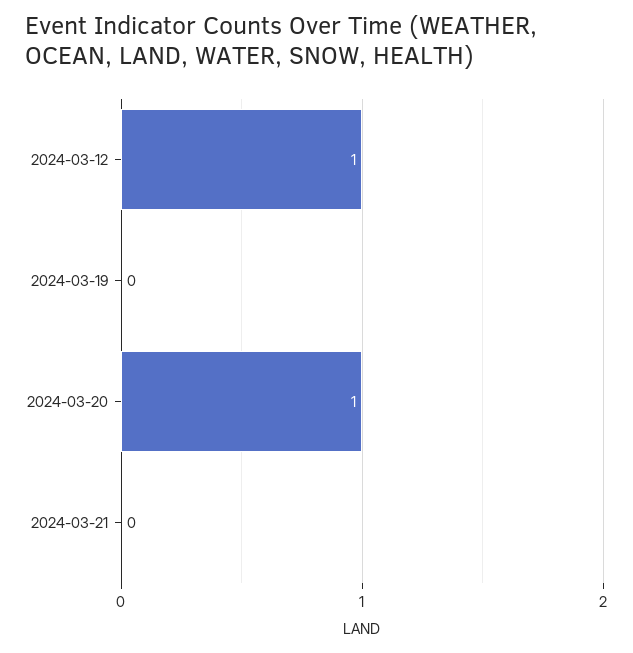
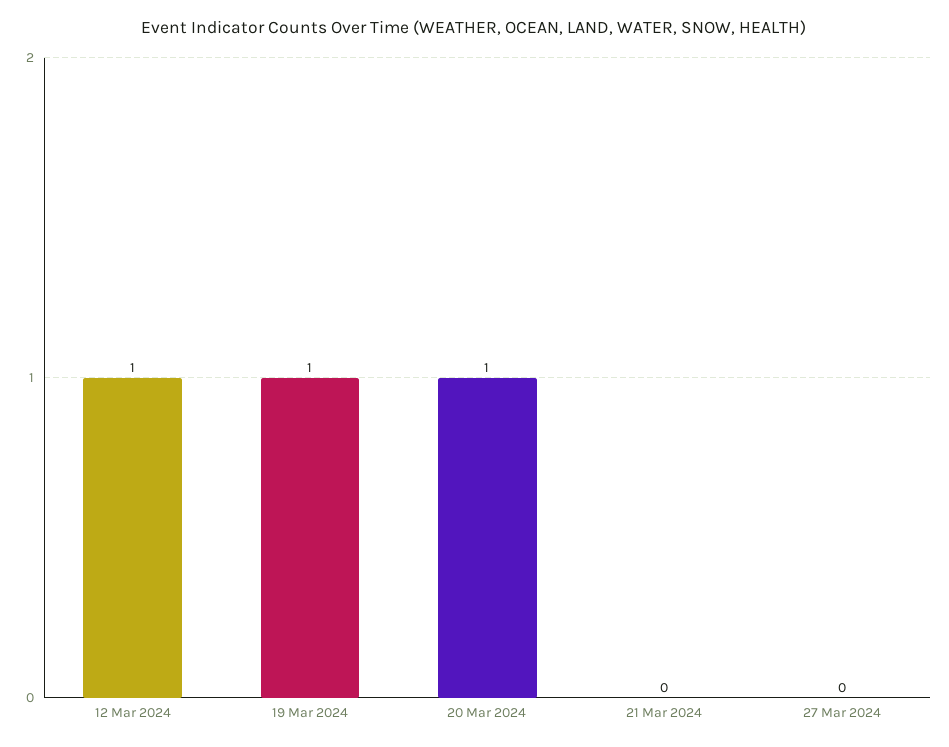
2024-03-19: 0 -> 1
27 Mar 2024: none -> 0

